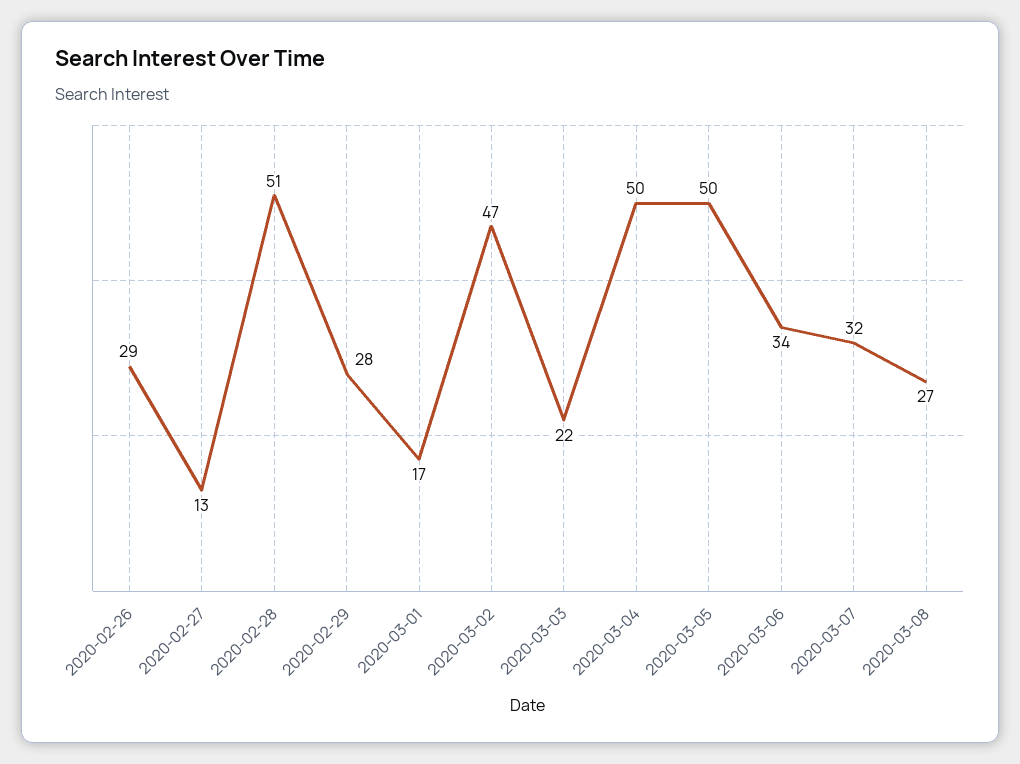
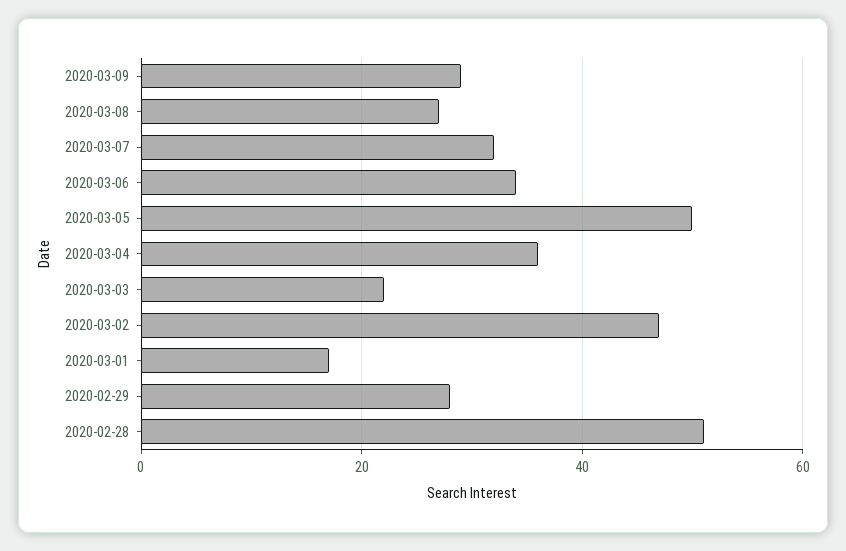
2020-02-26: 29 -> none
2020-02-27: 13 -> none
2020-03-04: 50 -> 35
2020-03-09: none -> 30

